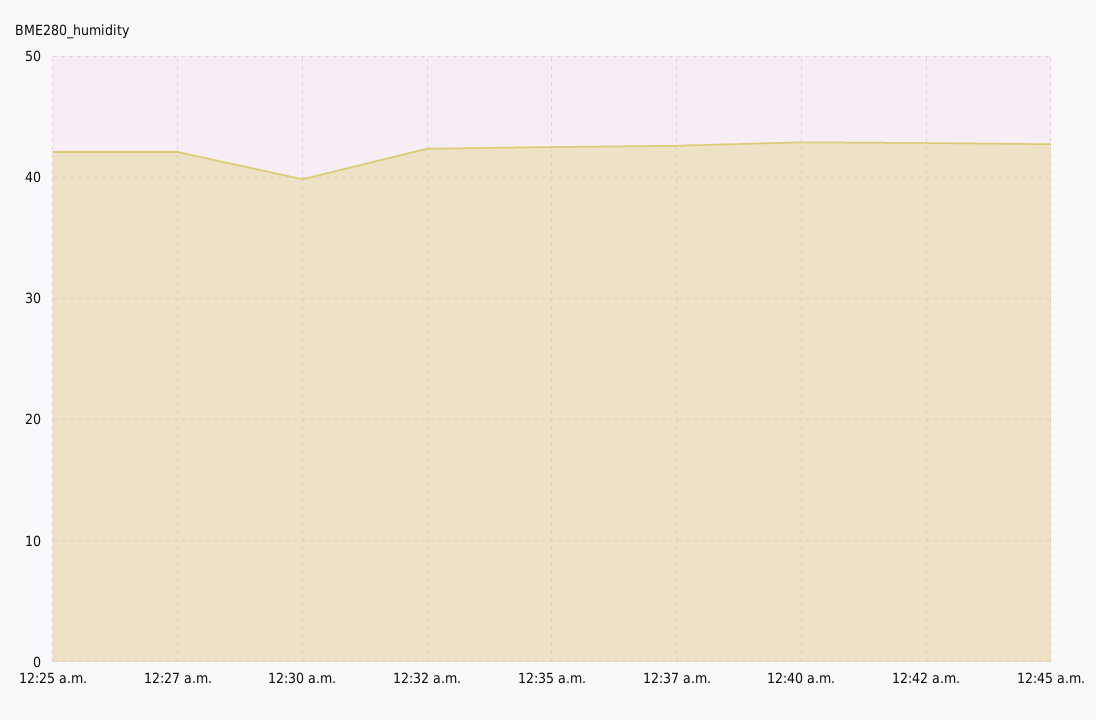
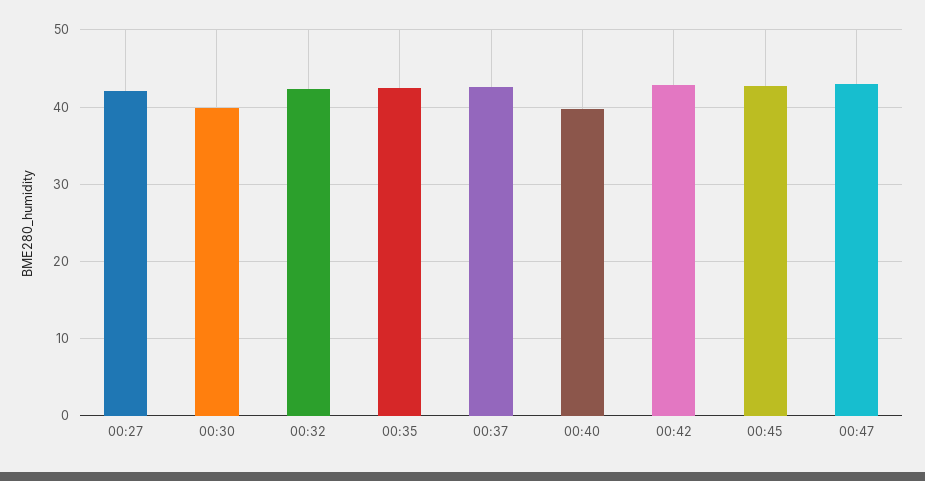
12:25 a.m.: 42 -> none
12:40 a.m.: 43 -> 40
00:47: none -> 43

